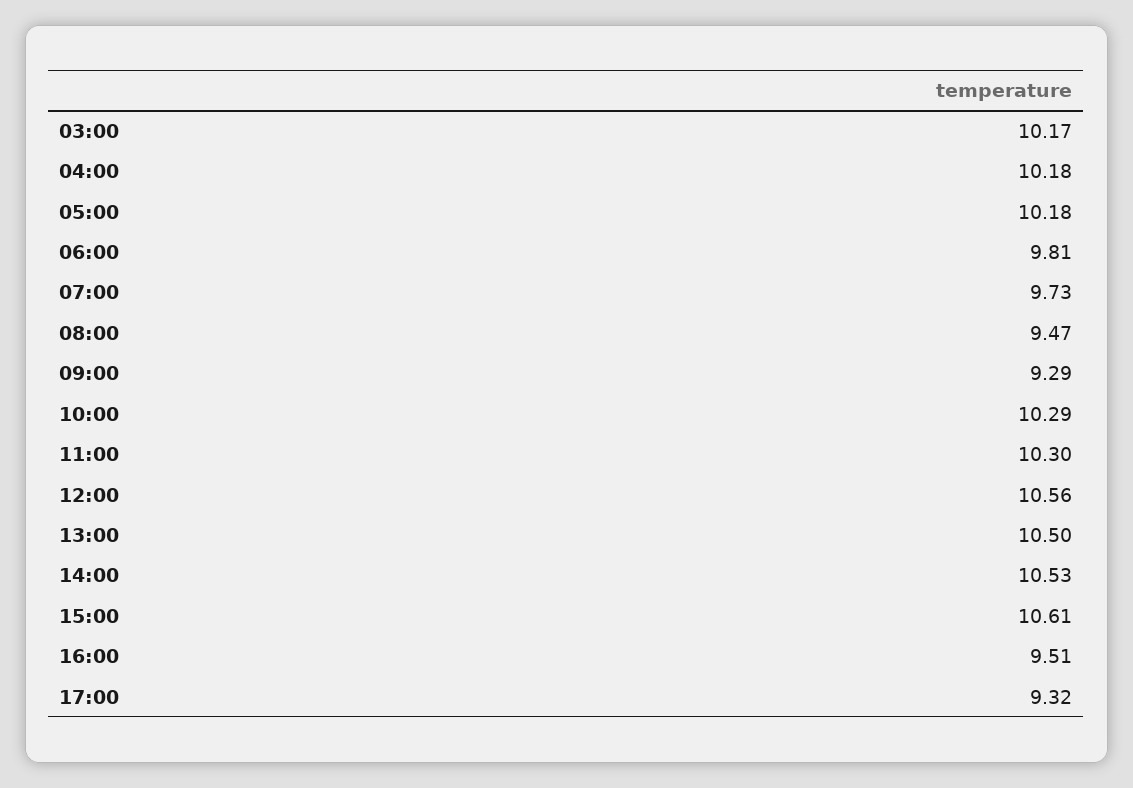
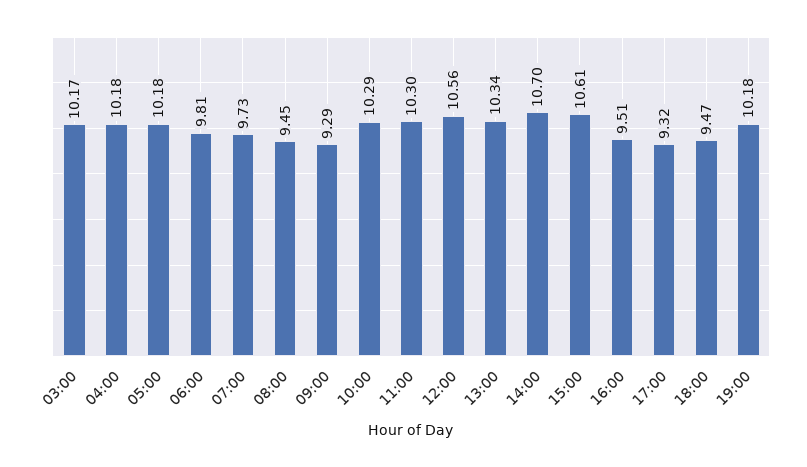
08:00: 9.47 -> 9.45
13:00: 10.5 -> 10.34
14:00: 10.53 -> 10.7
18:00: none -> 9.47
19:00: none -> 10.18

